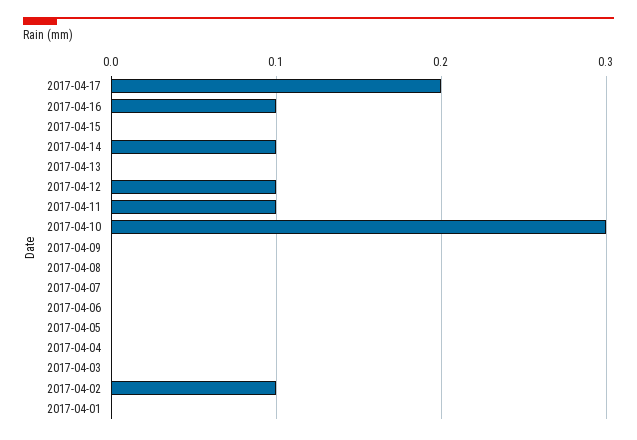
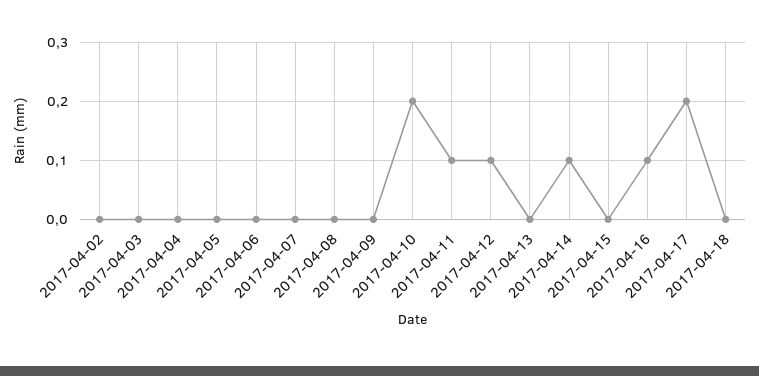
2017-04-10: 0.3 -> 0.2
2017-04-02: 0.1 -> 0
2017-04-01: 0 -> none
2017-04-18: none -> 0

